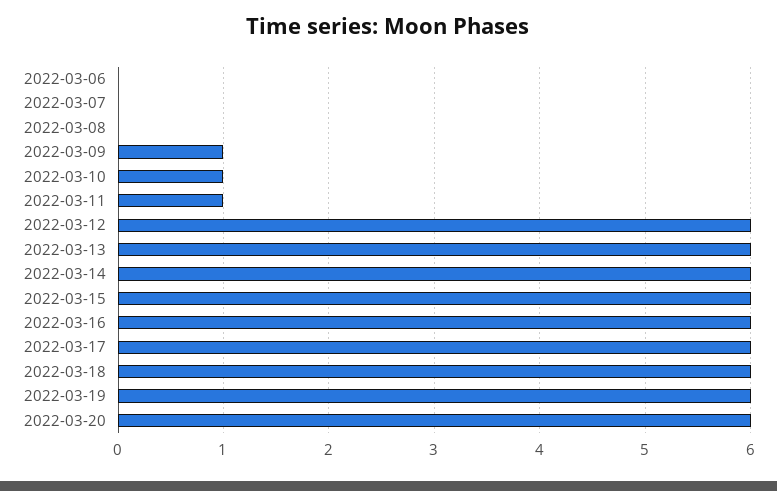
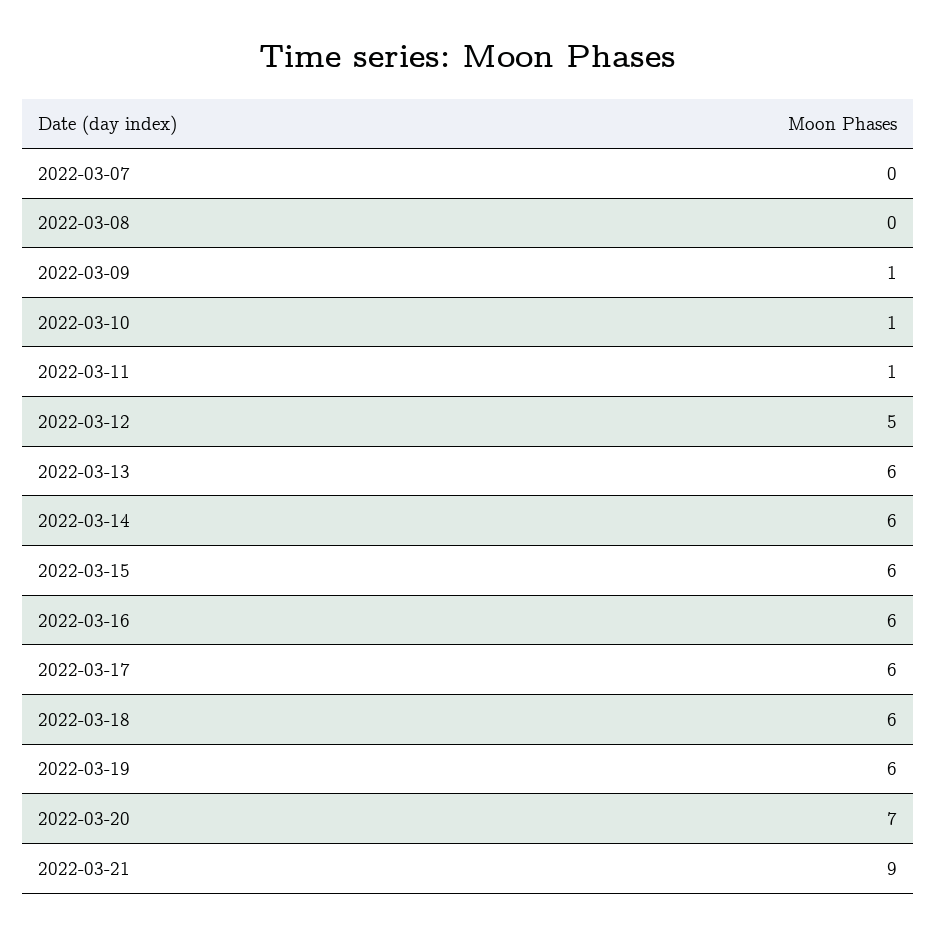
2022-03-06: 0 -> none
2022-03-12: 6 -> 5
2022-03-20: 6 -> 7
2022-03-21: none -> 9

